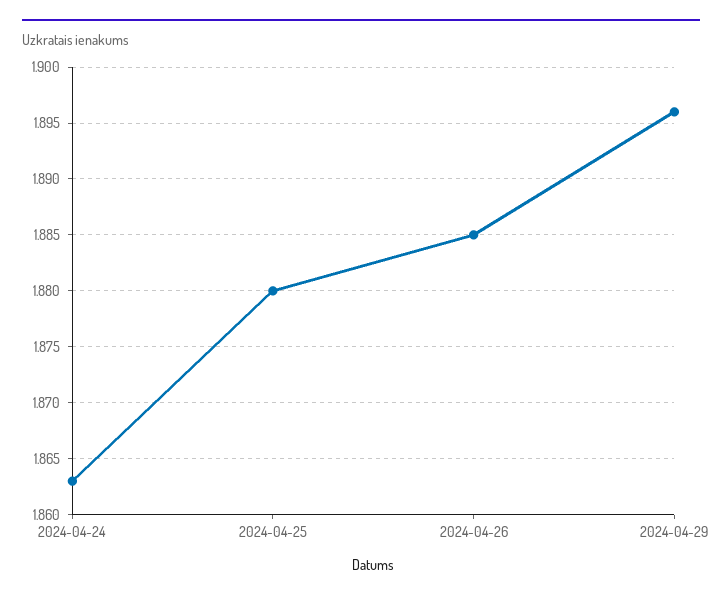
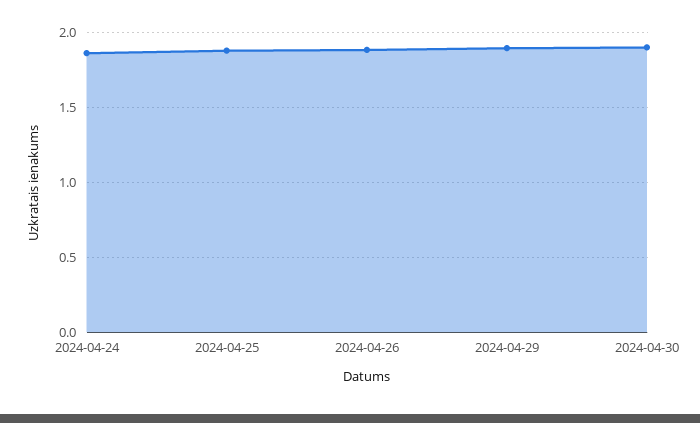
2024-04-30: none -> 1.9

